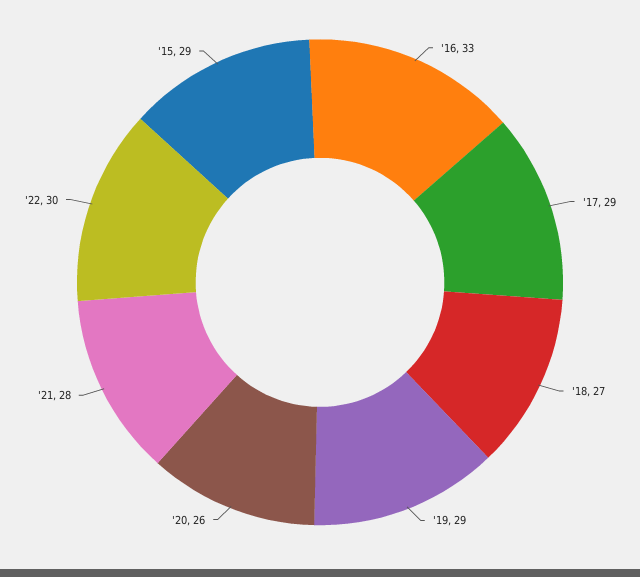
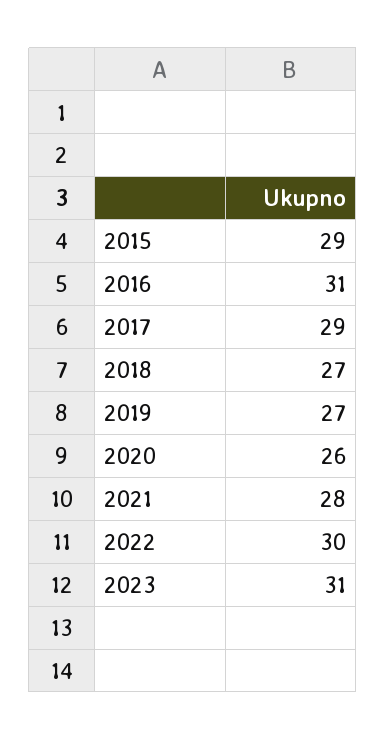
'16: 33 -> 31
'19: 29 -> 27
2023: none -> 31

